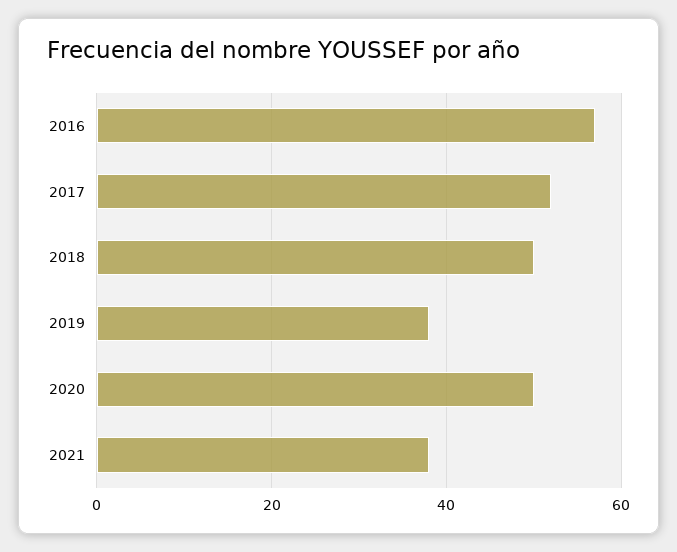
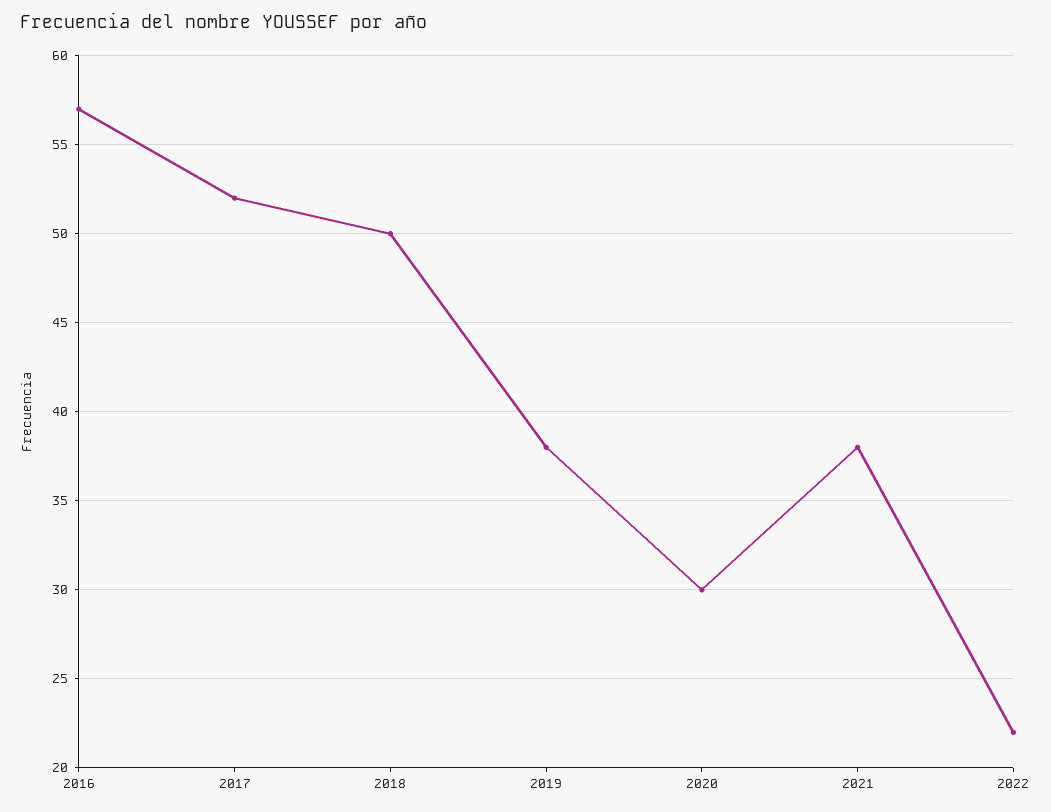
2020: 50 -> 30
2022: none -> 22

